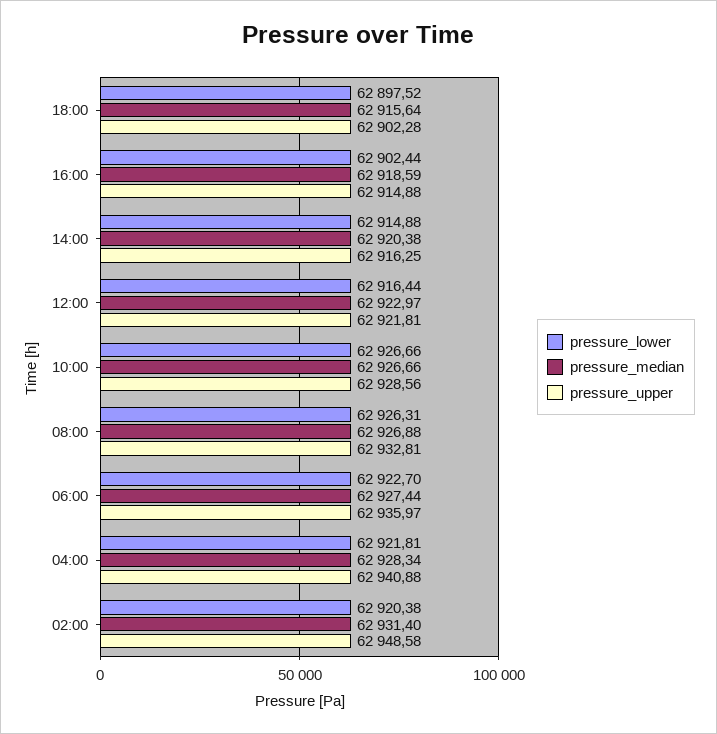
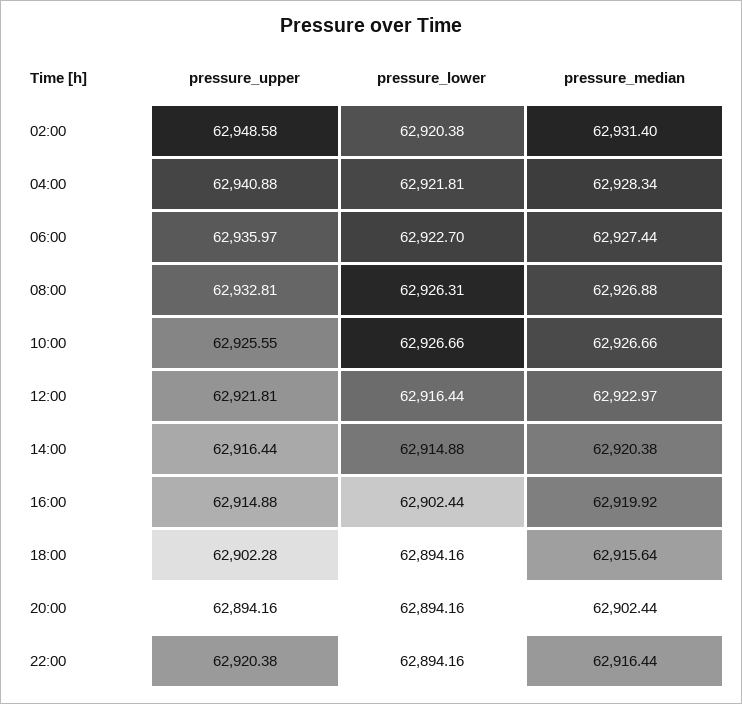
pressure_lower, 18:00: 62897.52 -> 62894.16
pressure_median, 16:00: 62918.59 -> 62919.92
pressure_upper, 14:00: 62916.25 -> 62916.44
pressure_upper, 10:00: 62928.56 -> 62925.55
pressure_upper, 20:00: none -> 62894.16
pressure_lower, 20:00: none -> 62894.16
pressure_median, 20:00: none -> 62902.44
pressure_upper, 22:00: none -> 62920.38
pressure_lower, 22:00: none -> 62894.16
pressure_median, 22:00: none -> 62916.44

